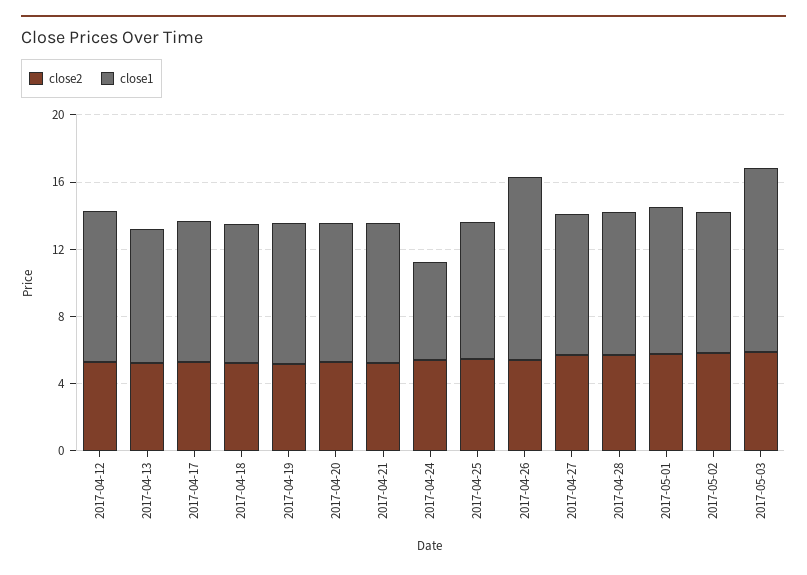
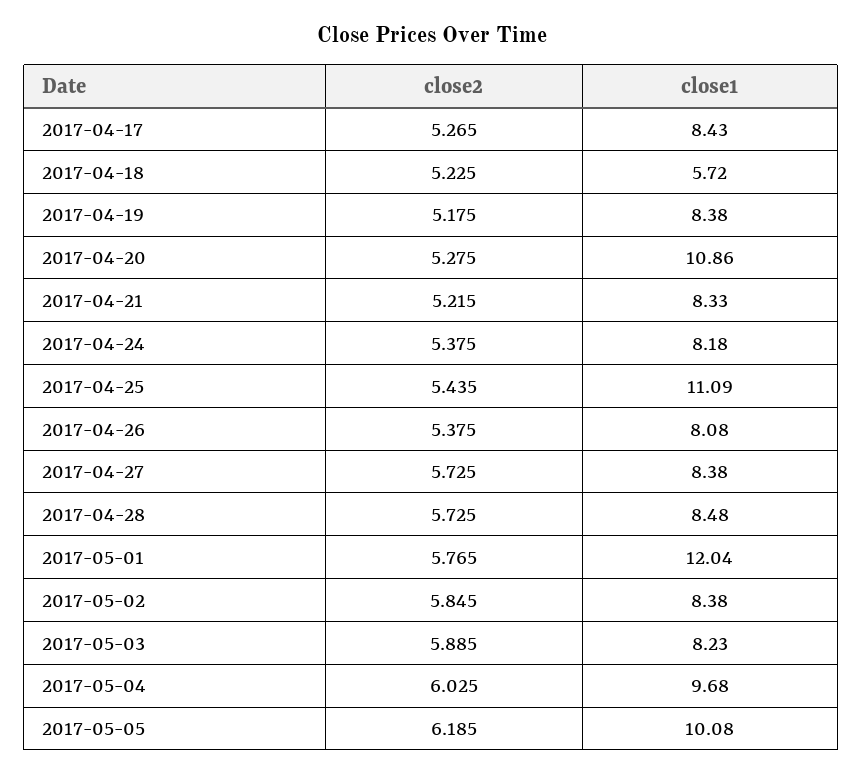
close2, 2017-04-12: 5 -> none
close1, 2017-04-12: 9 -> none
close2, 2017-04-13: 5 -> none
close1, 2017-04-13: 8 -> none
close1, 2017-04-18: 8 -> 5.72
close1, 2017-04-20: 8 -> 10.86
close1, 2017-04-24: 6 -> 8.18
close1, 2017-04-25: 8 -> 11.09
close1, 2017-04-26: 11 -> 8.08
close1, 2017-05-01: 9 -> 12.04
close1, 2017-05-03: 11 -> 8.23
close2, 2017-05-04: none -> 6.025
close1, 2017-05-04: none -> 9.68
close2, 2017-05-05: none -> 6.185
close1, 2017-05-05: none -> 10.08

